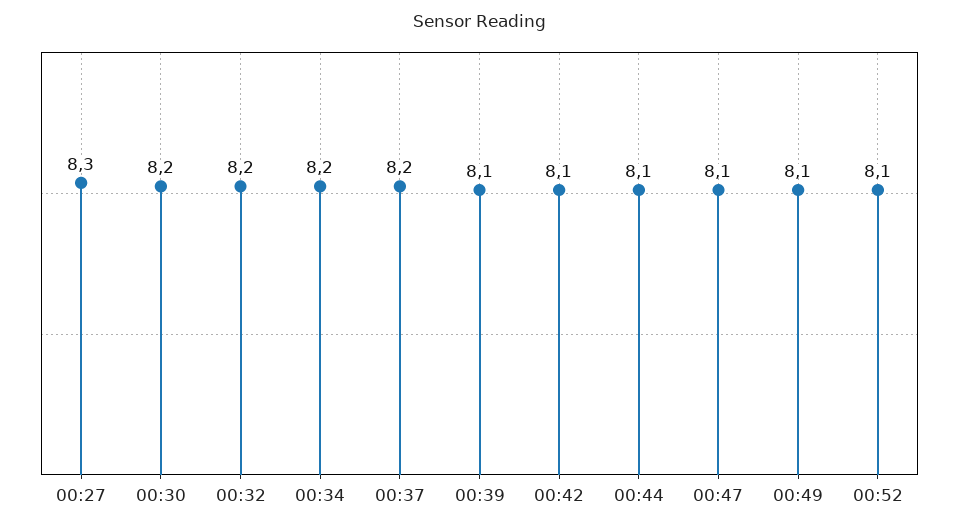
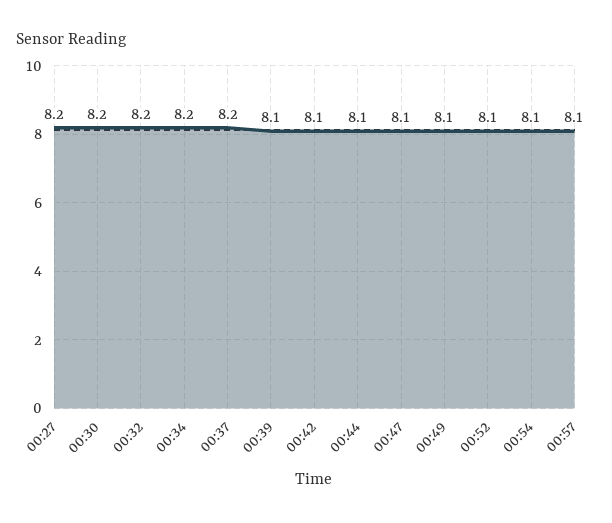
00:27: 8.3 -> 8.2
00:54: none -> 8.1
00:57: none -> 8.1

